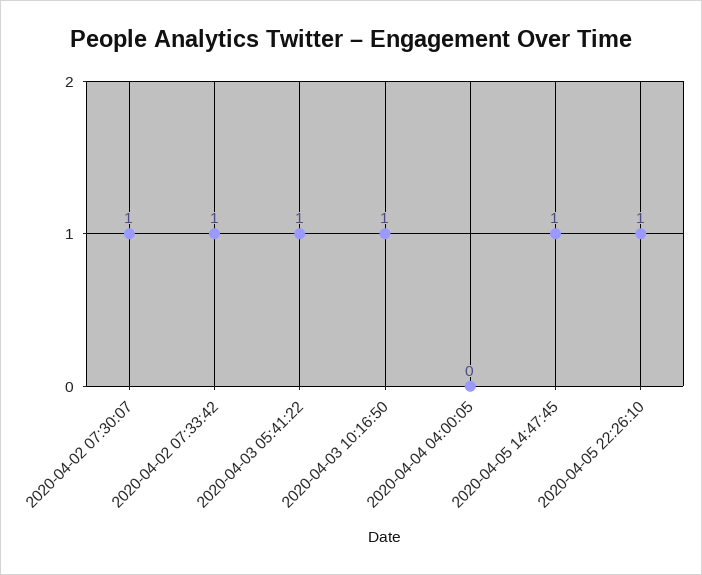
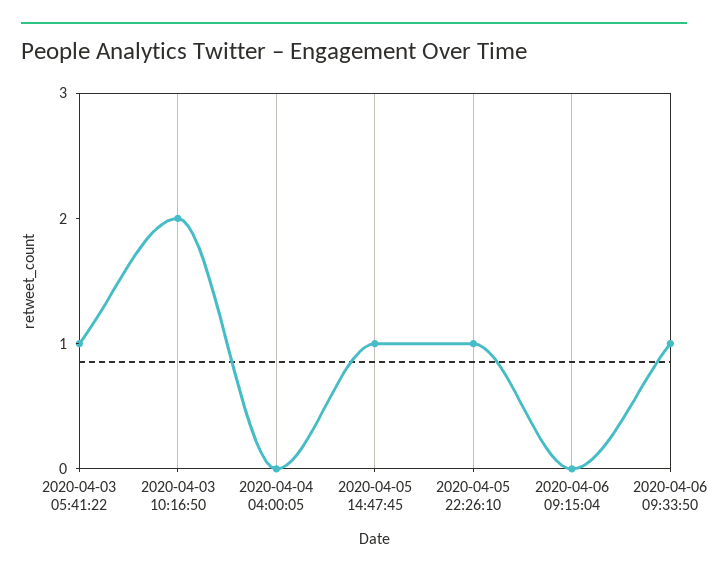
2020-04-02 07:30:07: 1 -> none
2020-04-02 07:33:42: 1 -> none
2020-04-03 10:16:50: 1 -> 2
2020-04-06 09:15:04: none -> 0
2020-04-06 09:33:50: none -> 1

